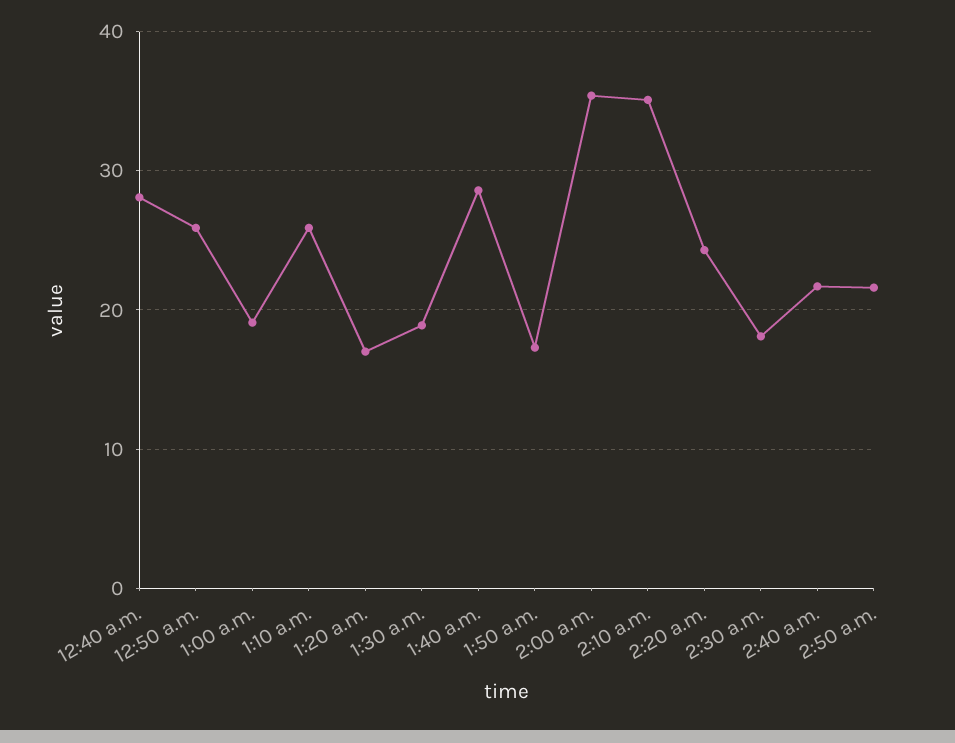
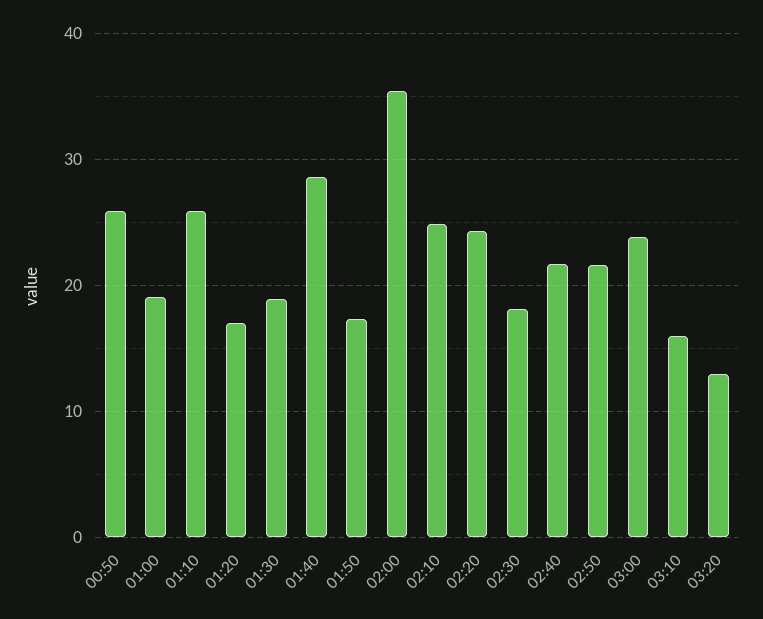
12:40 a.m.: 28 -> none
2:10 a.m.: 35 -> 25
03:00: none -> 24
03:10: none -> 16
03:20: none -> 13

